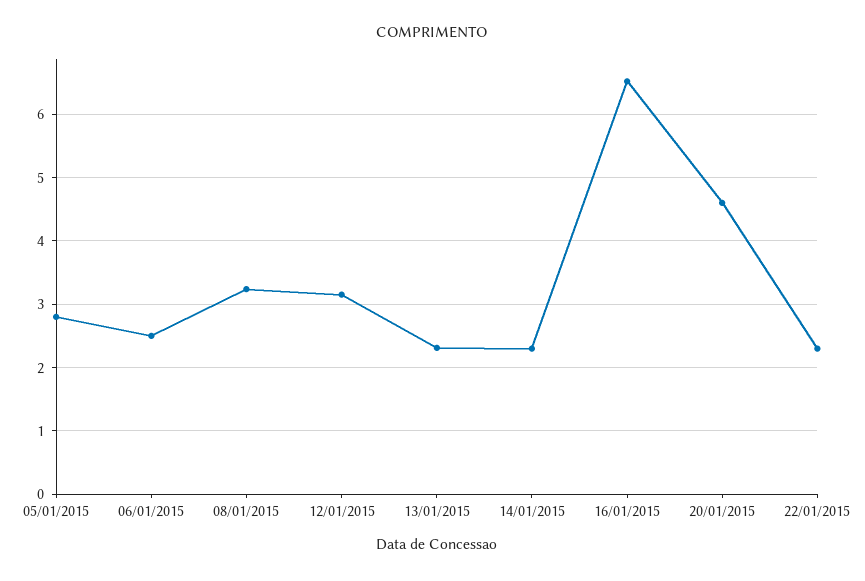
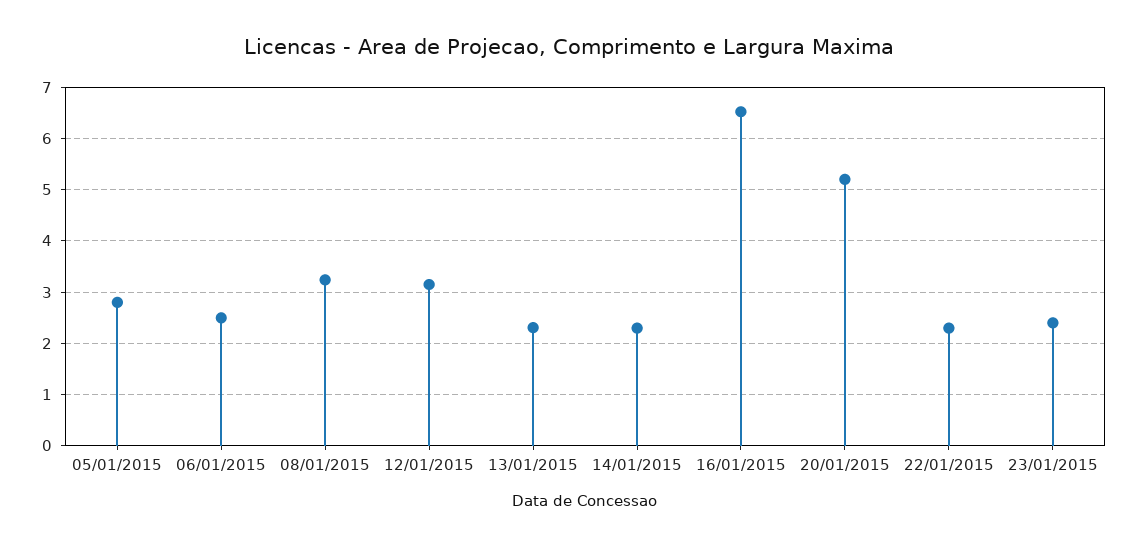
20/01/2015: 4.6 -> 5.2
23/01/2015: none -> 2.4

